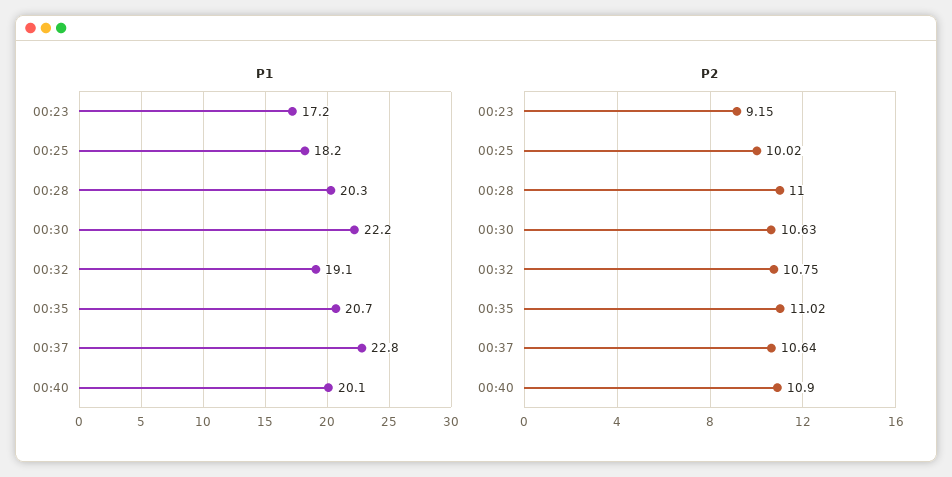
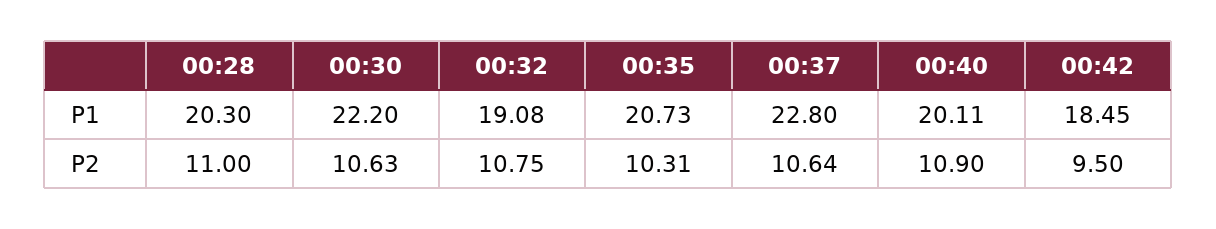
P1, 00:23: 17.2 -> none
P1, 00:25: 18.2 -> none
P2, 00:23: 9.15 -> none
P2, 00:25: 10.02 -> none
P2, 00:35: 11.02 -> 10.31
P1, 00:42: none -> 18.45
P2, 00:42: none -> 9.5

